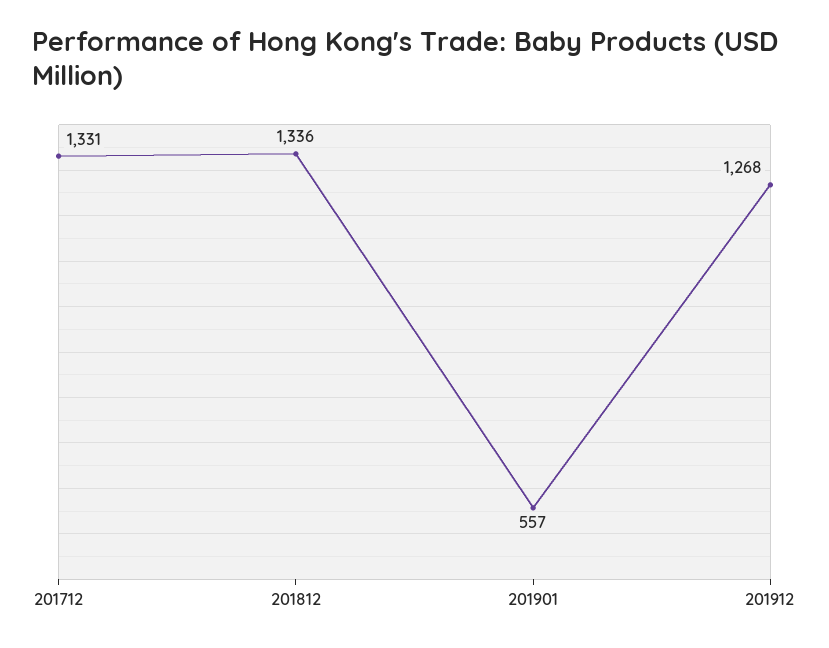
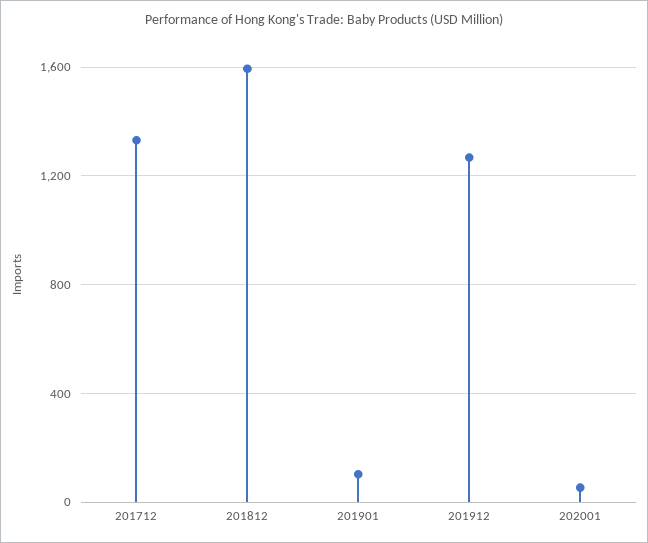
201812: 1336 -> 1600
201901: 557 -> 100
202001: none -> 50

